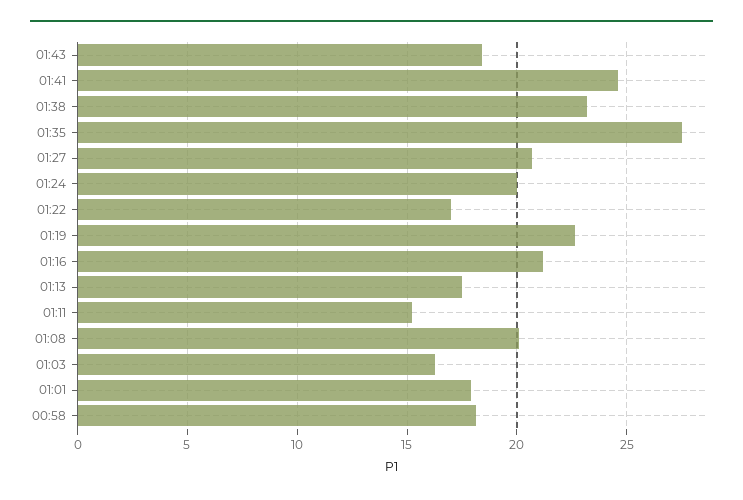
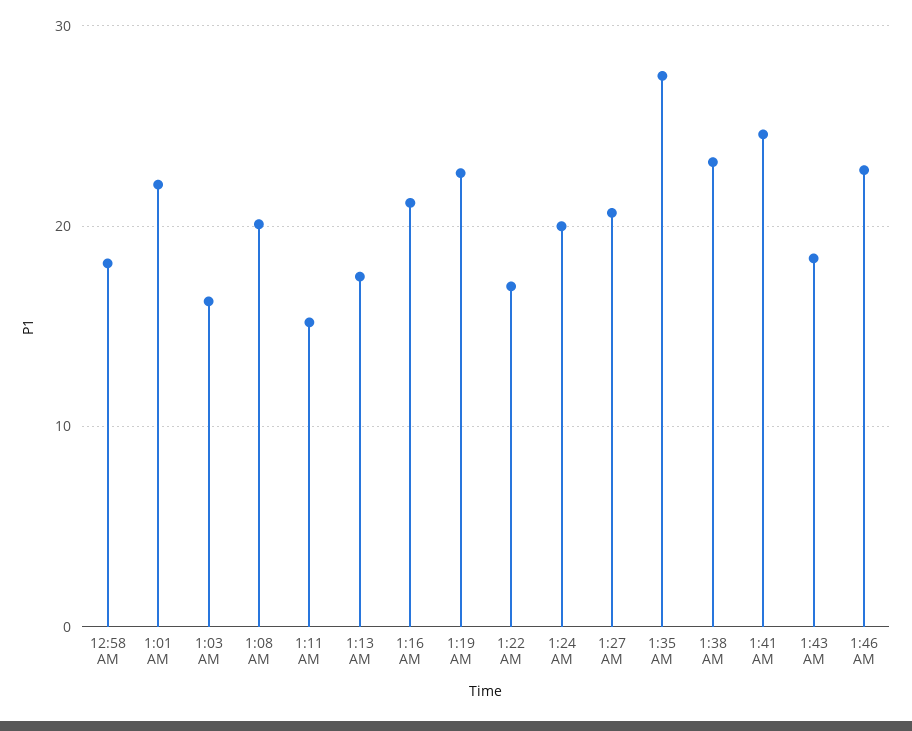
01:01: 18 -> 22
1:46 AM: none -> 23

